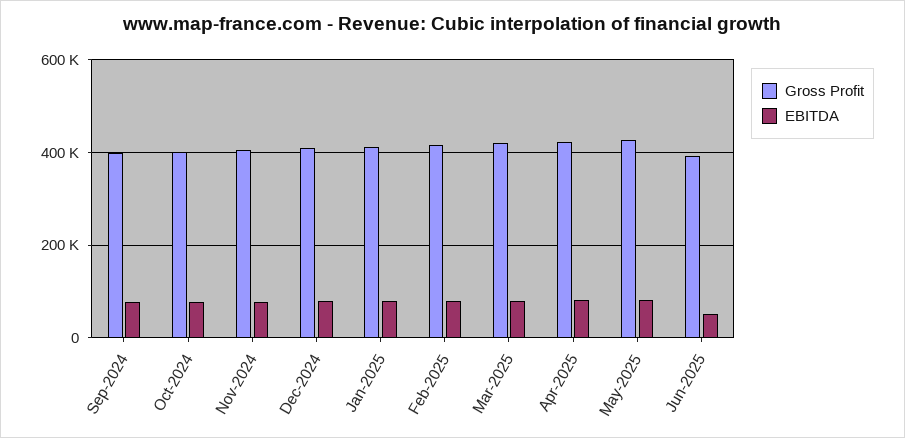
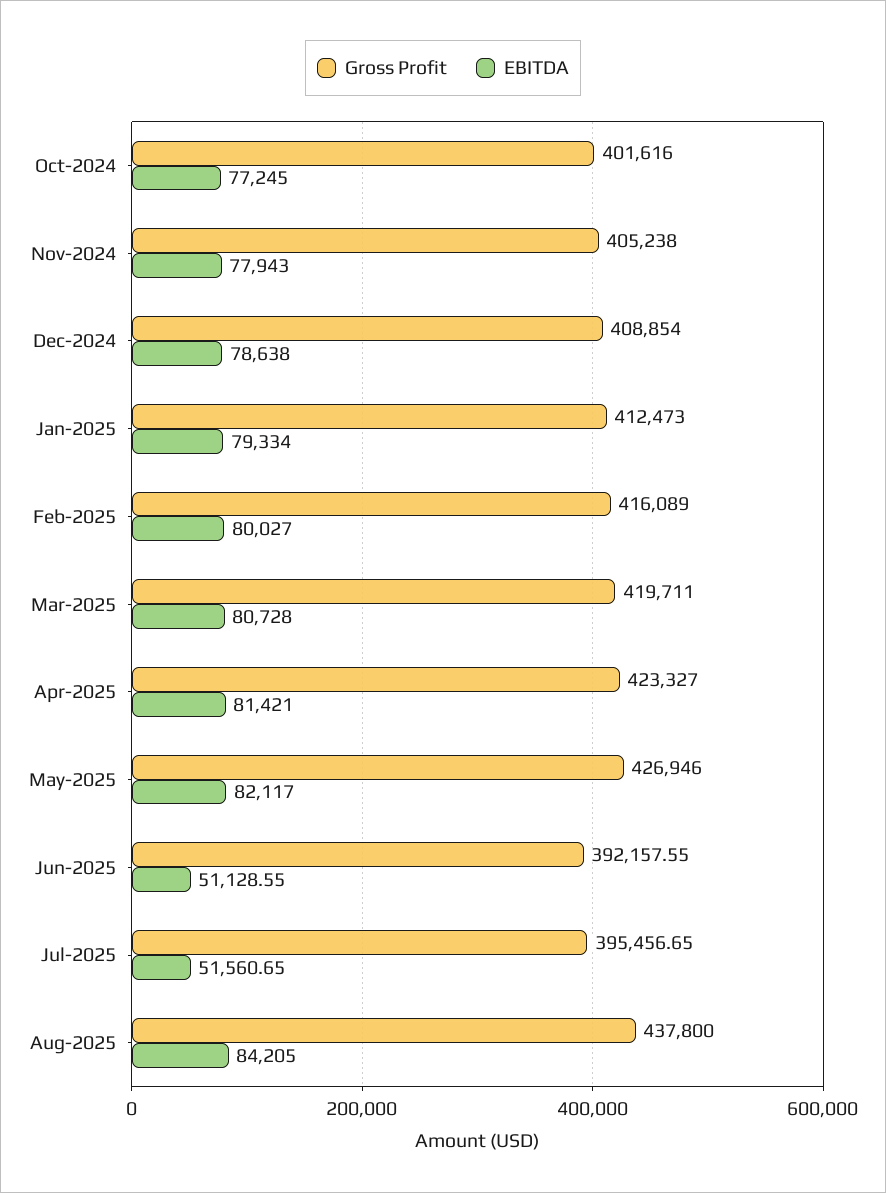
Gross Profit, Sep-2024: 400000 -> none
EBITDA, Sep-2024: 80000 -> none
Gross Profit, Jul-2025: none -> 395456.65
EBITDA, Jul-2025: none -> 51560.65
Gross Profit, Aug-2025: none -> 437800
EBITDA, Aug-2025: none -> 84205

